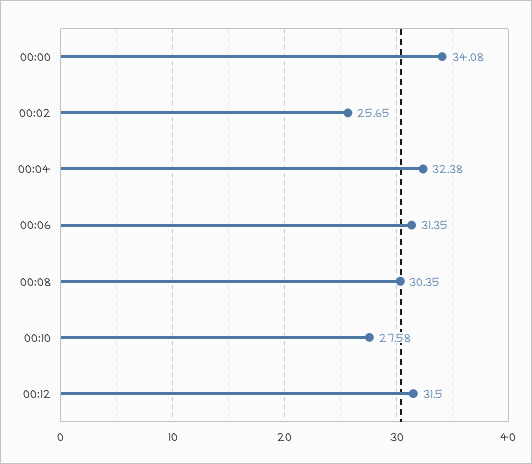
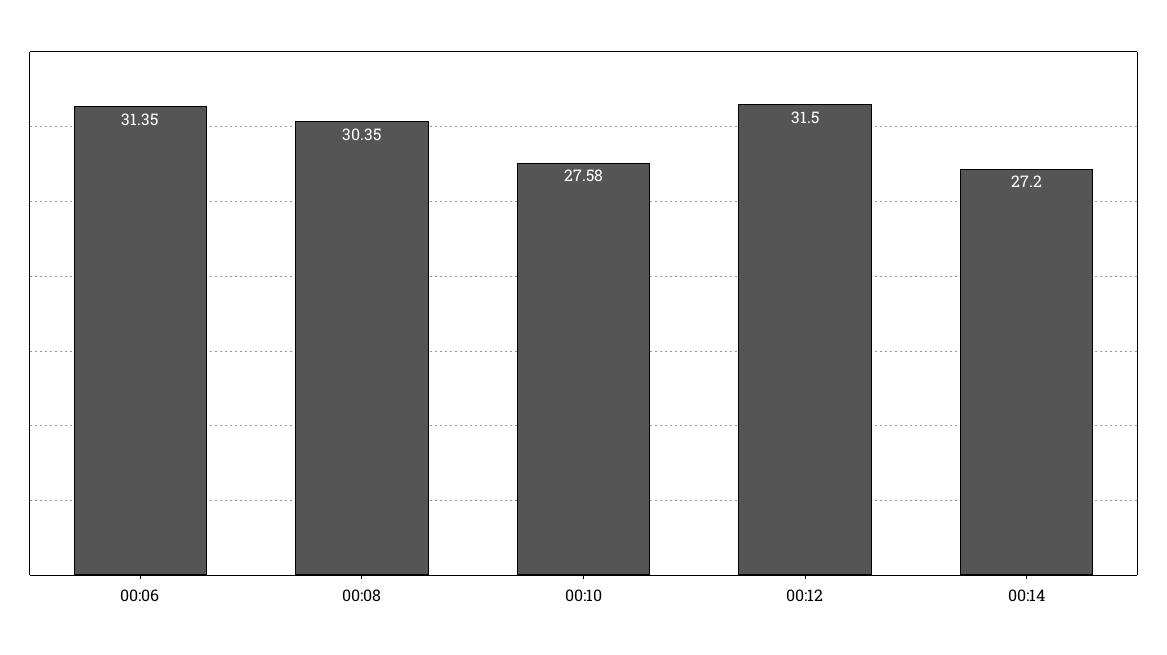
00:00: 34.08 -> none
00:02: 25.65 -> none
00:04: 32.38 -> none
00:14: none -> 27.2

